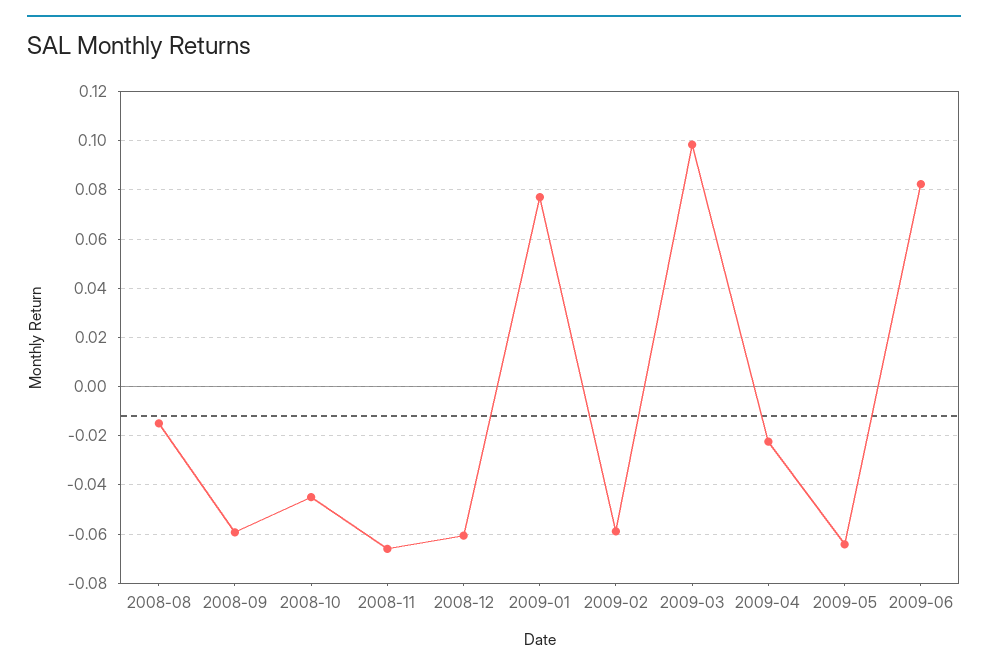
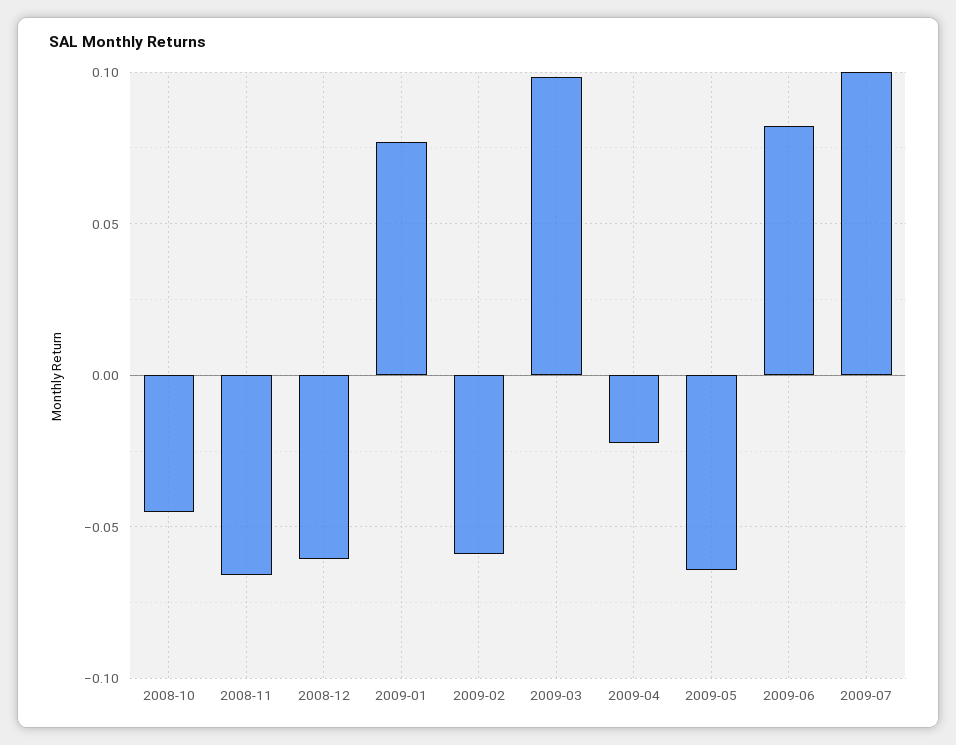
2008-08: -0.015 -> none
2008-09: -0.06 -> none
2009-07: none -> 0.1

